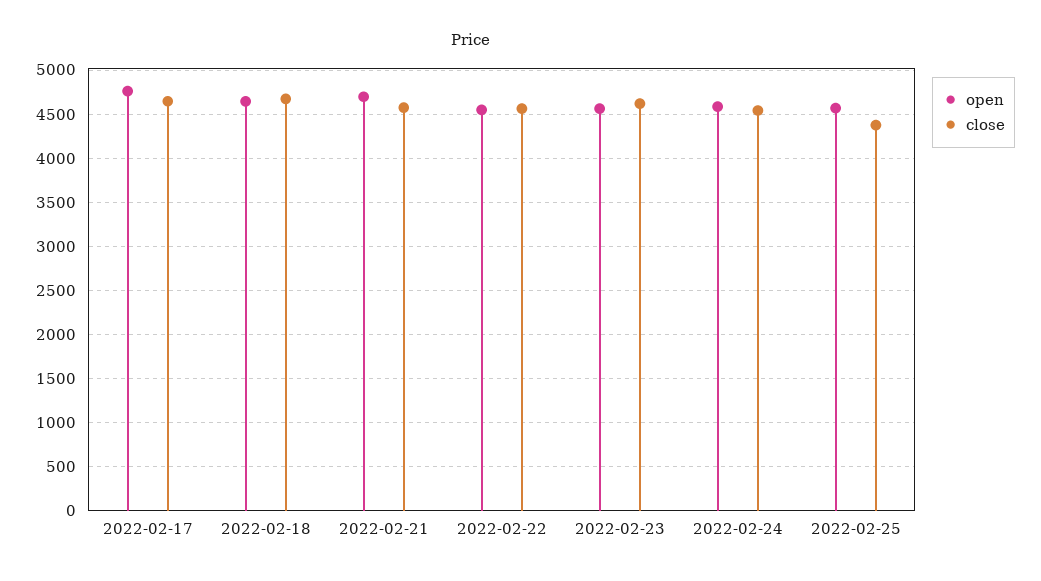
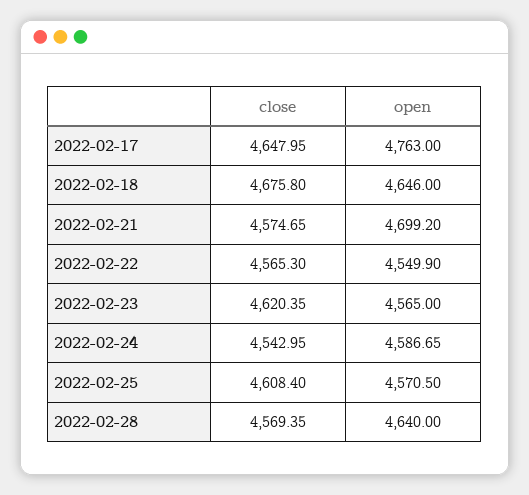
close, 2022-02-25: 4400 -> 4608.4
close, 2022-02-28: none -> 4569.35
open, 2022-02-28: none -> 4640

